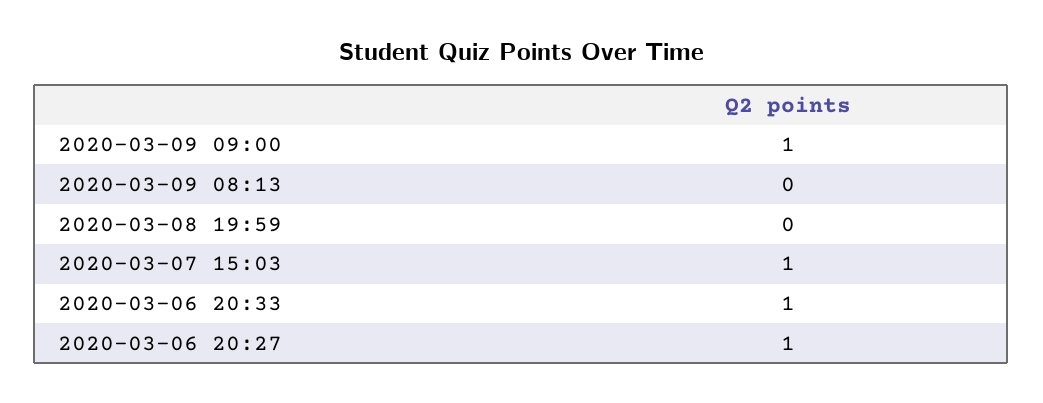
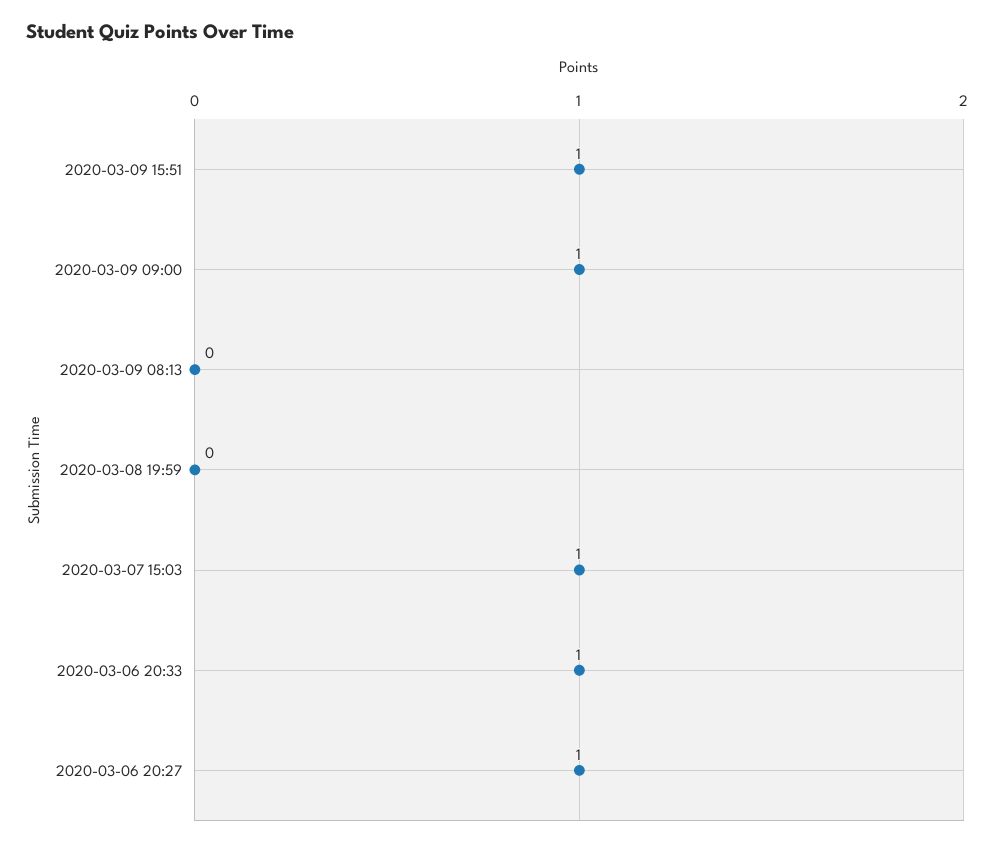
2020-03-09 15:51: none -> 1

